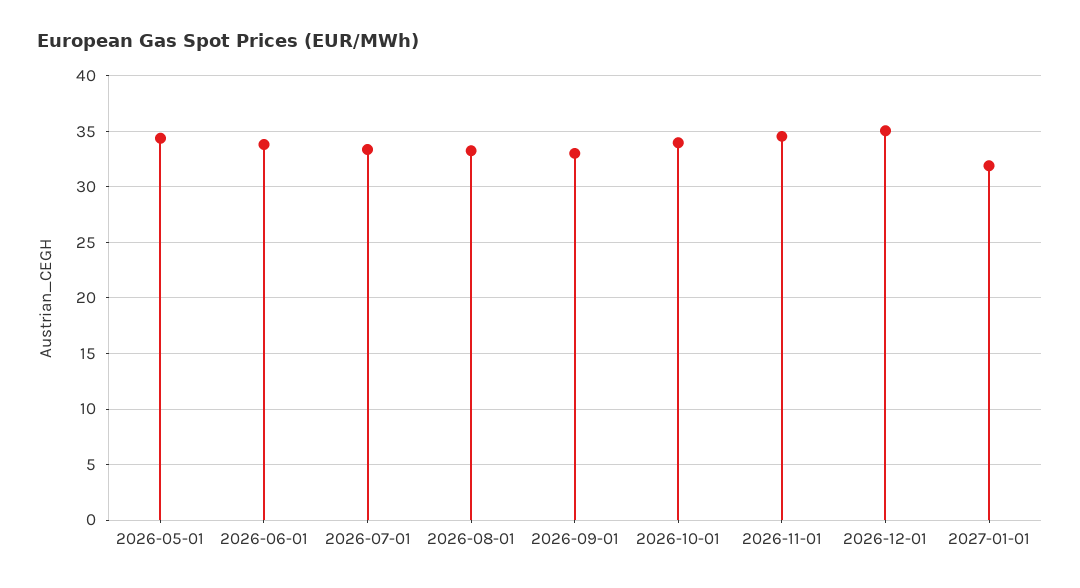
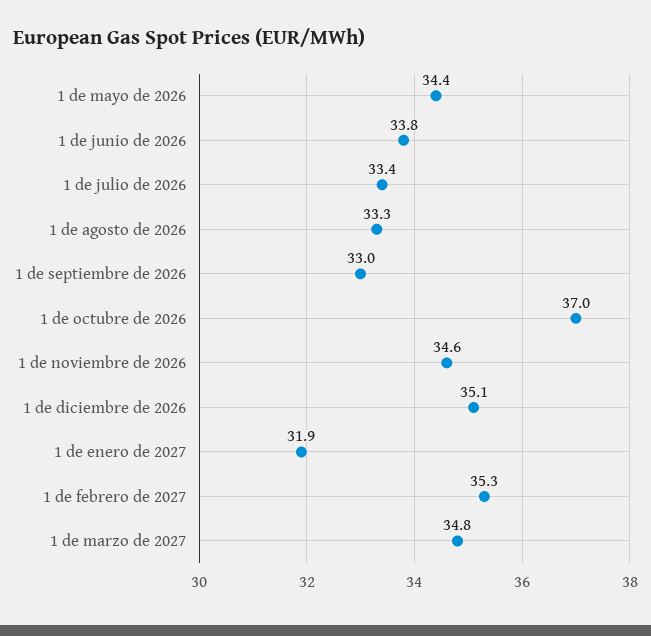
2026-10-01: 34 -> 37
1 de febrero de 2027: none -> 35.3
1 de marzo de 2027: none -> 34.8

